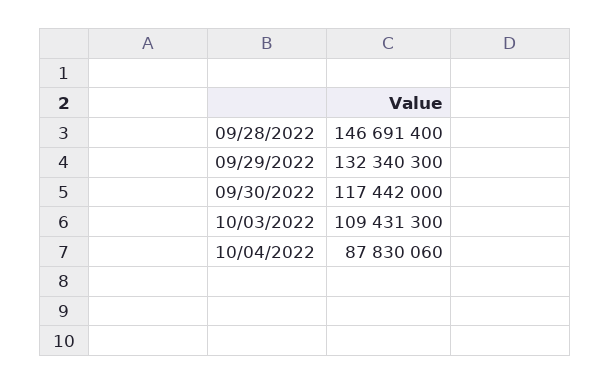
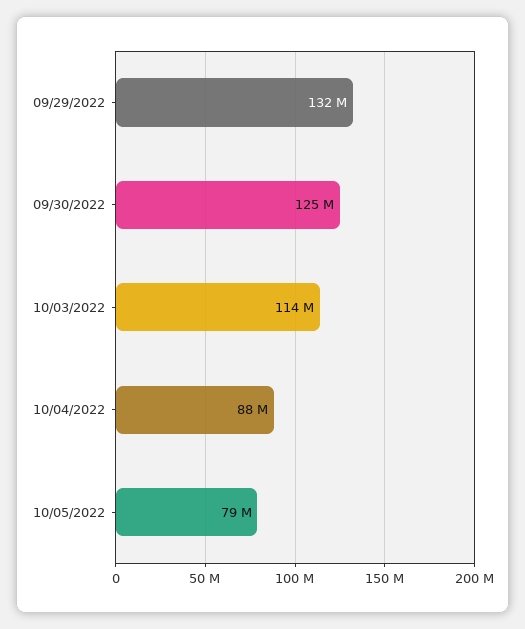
09/28/2022: 146691400 -> none
09/30/2022: 117442000 -> 125000000
10/03/2022: 109431300 -> 114000000
10/05/2022: none -> 79000000

